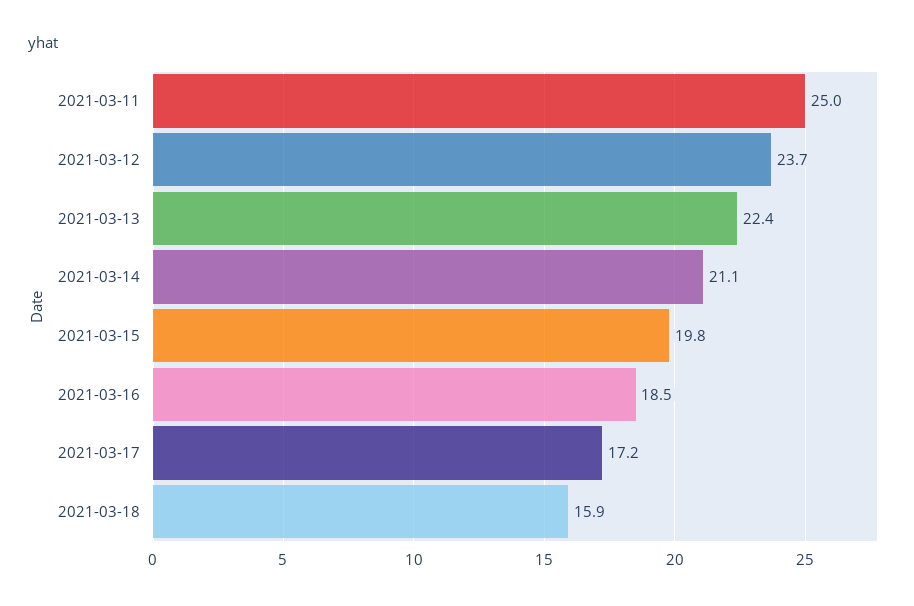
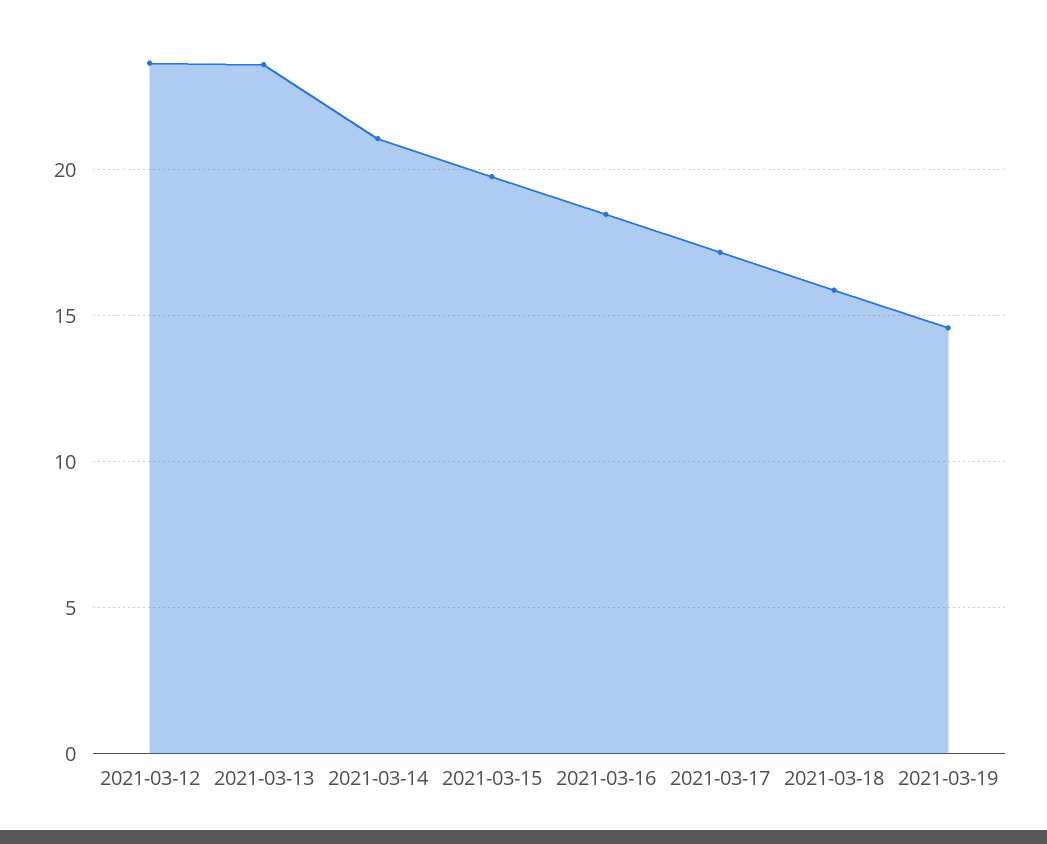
2021-03-11: 25 -> none
2021-03-13: 22.4 -> 23.5
2021-03-19: none -> 14.5

